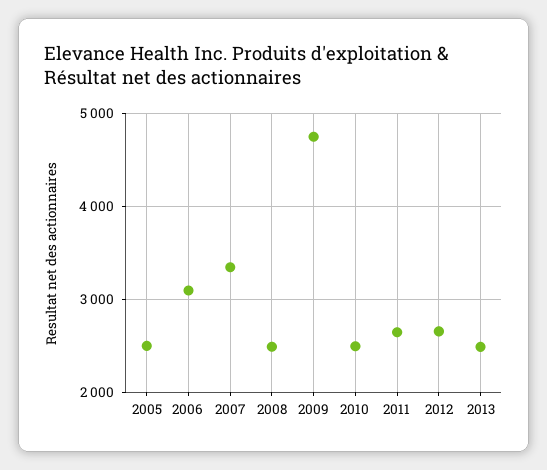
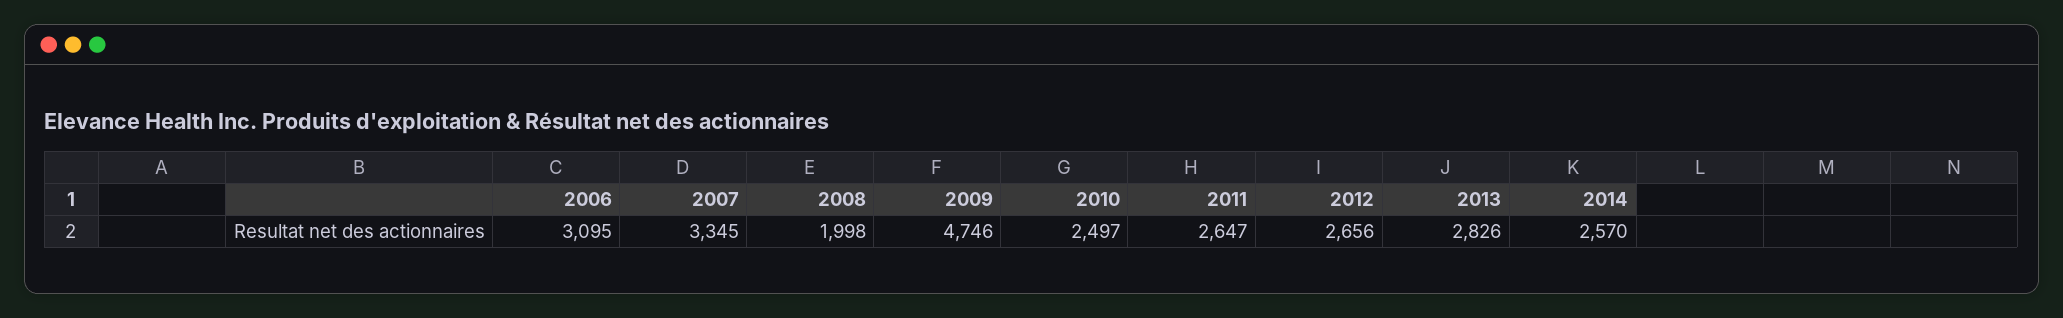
2005: 2500 -> none
2008: 2500 -> 1998
2013: 2500 -> 2826
2014: none -> 2570

